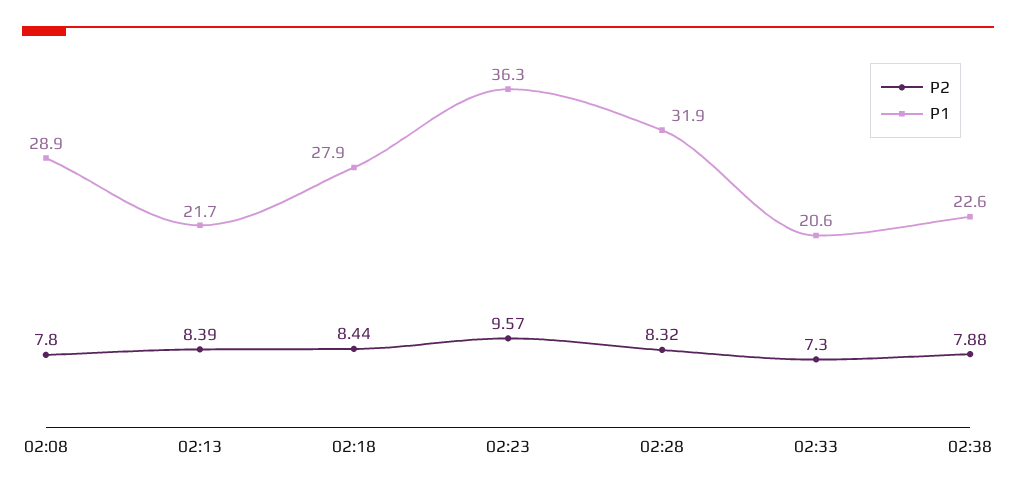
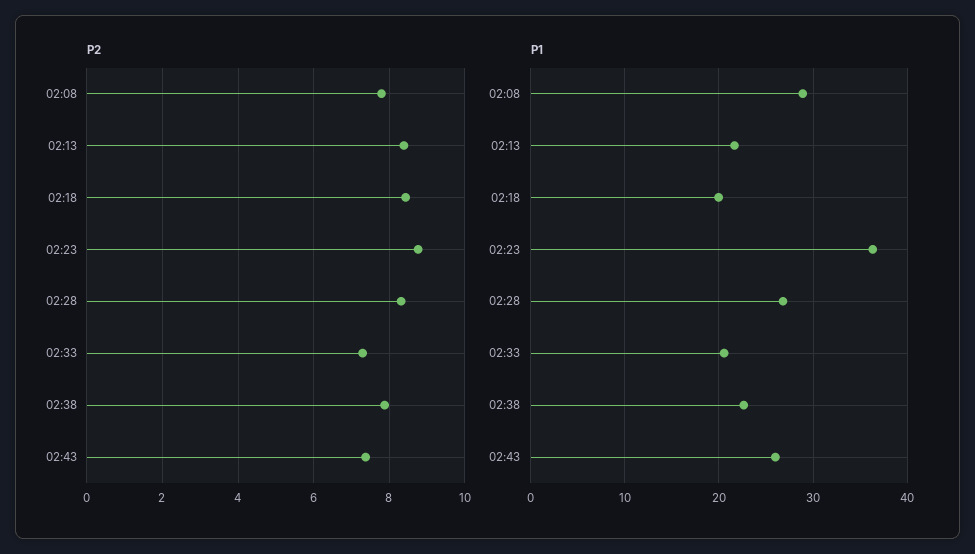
P1, 02:18: 27.9 -> 20
P2, 02:23: 9.57 -> 8.8
P1, 02:28: 31.9 -> 27
P2, 02:43: none -> 7.4
P1, 02:43: none -> 26

